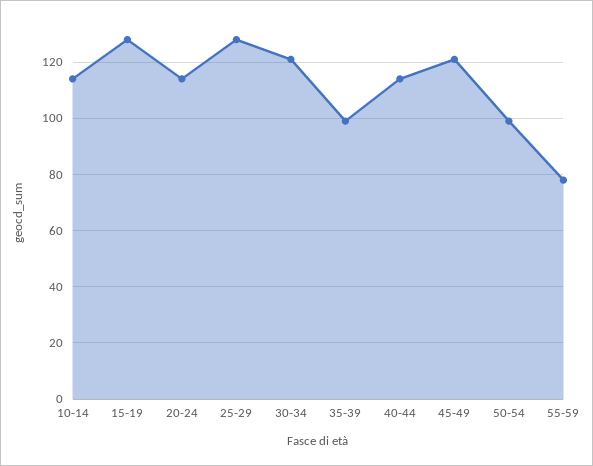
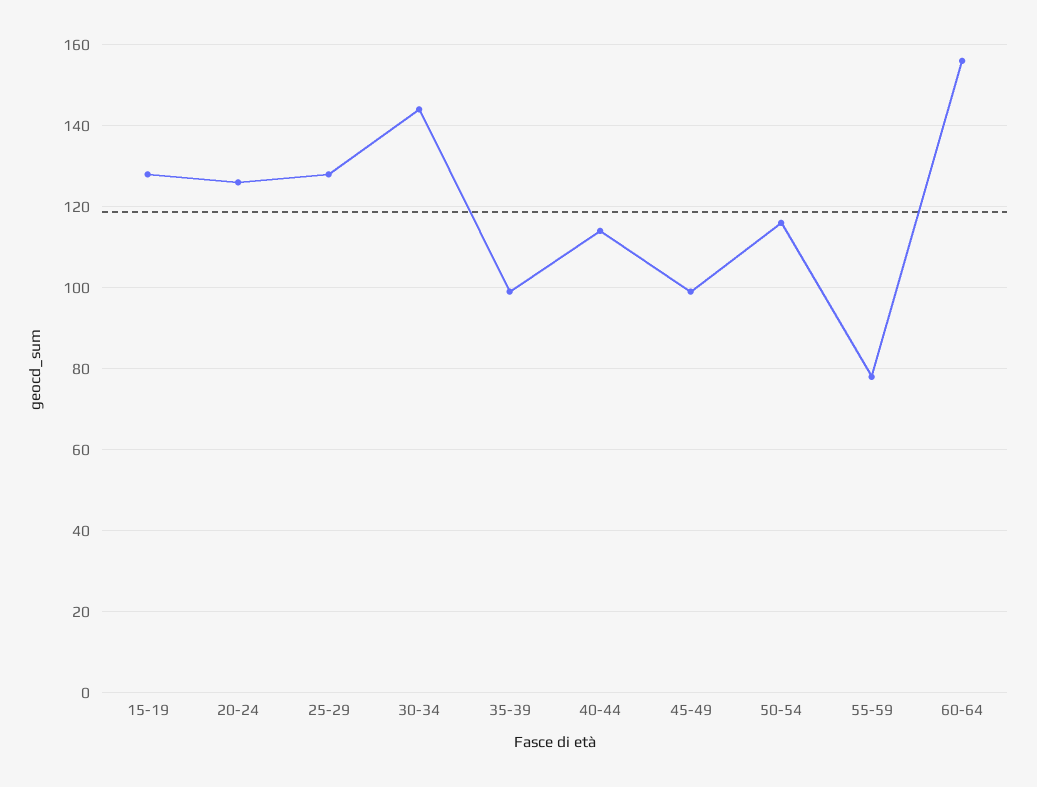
10-14: 115 -> none
20-24: 115 -> 125
30-34: 120 -> 145
45-49: 120 -> 100
50-54: 100 -> 115
60-64: none -> 155

